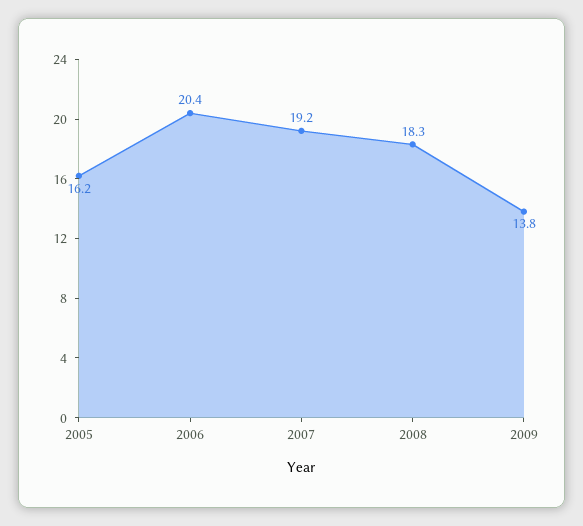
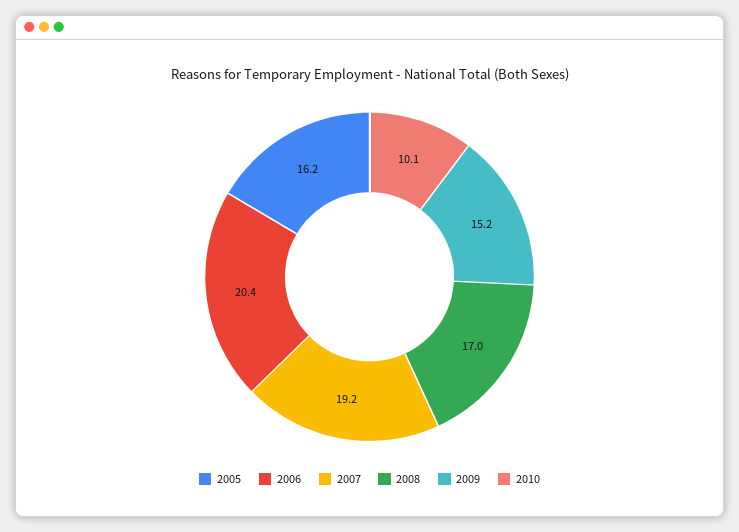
2008: 18.3 -> 17
2009: 13.8 -> 15.2
2010: none -> 10.1

